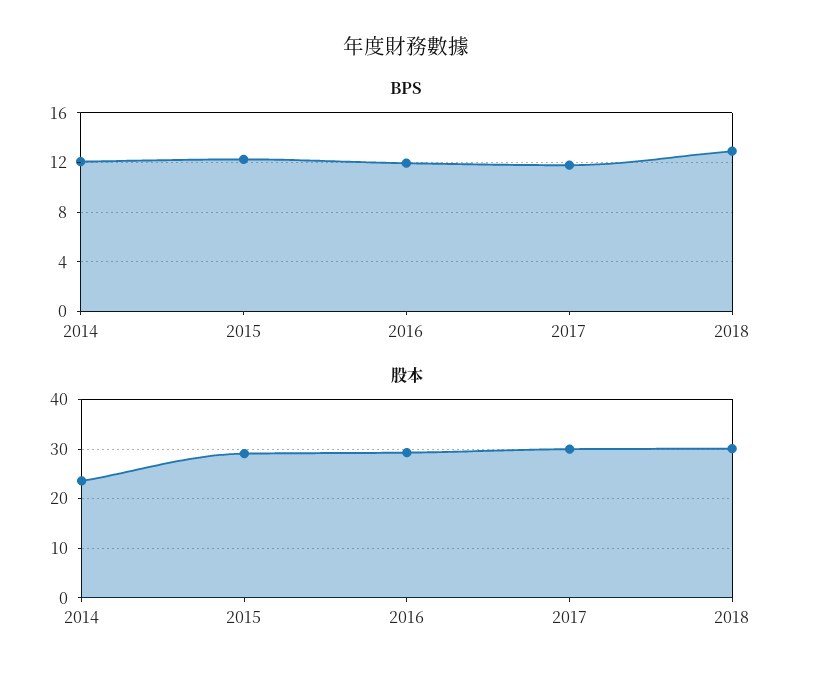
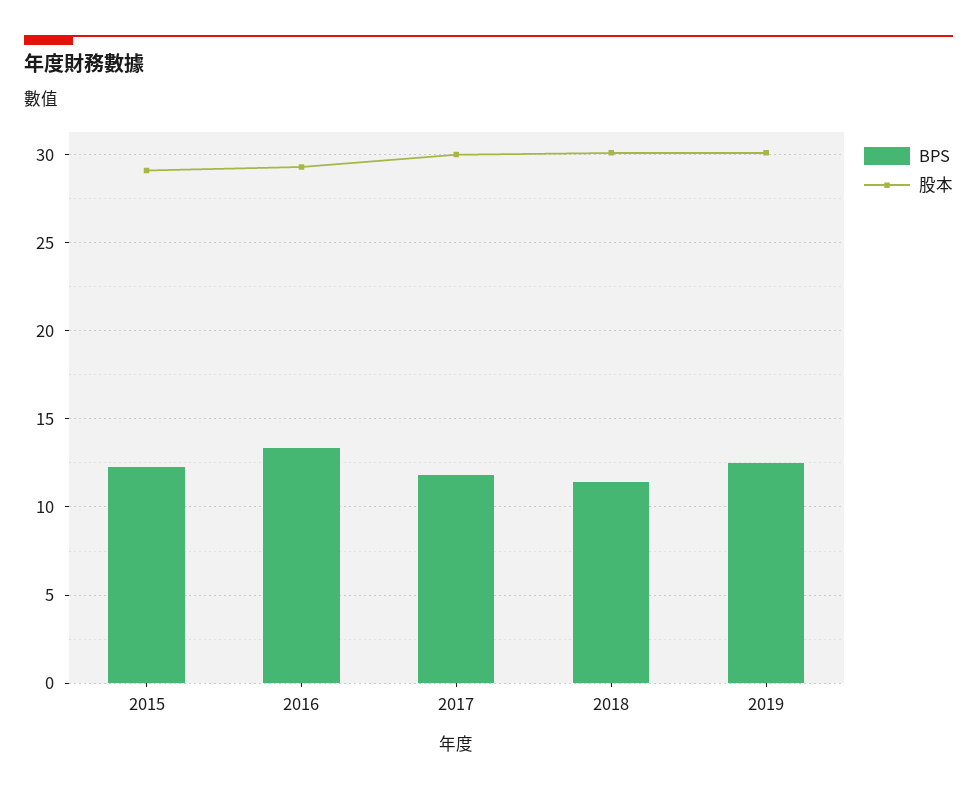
BPS, 2014: 12 -> none
BPS, 2016: 12 -> 13.5
BPS, 2018: 13 -> 11.5
股本, 2014: 24 -> none
BPS, 2019: none -> 12.5
股本, 2019: none -> 30

